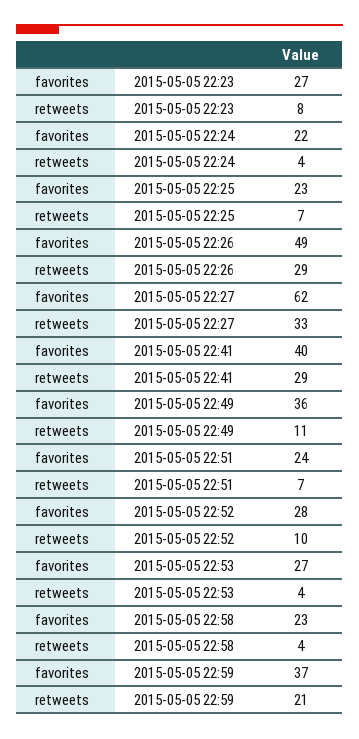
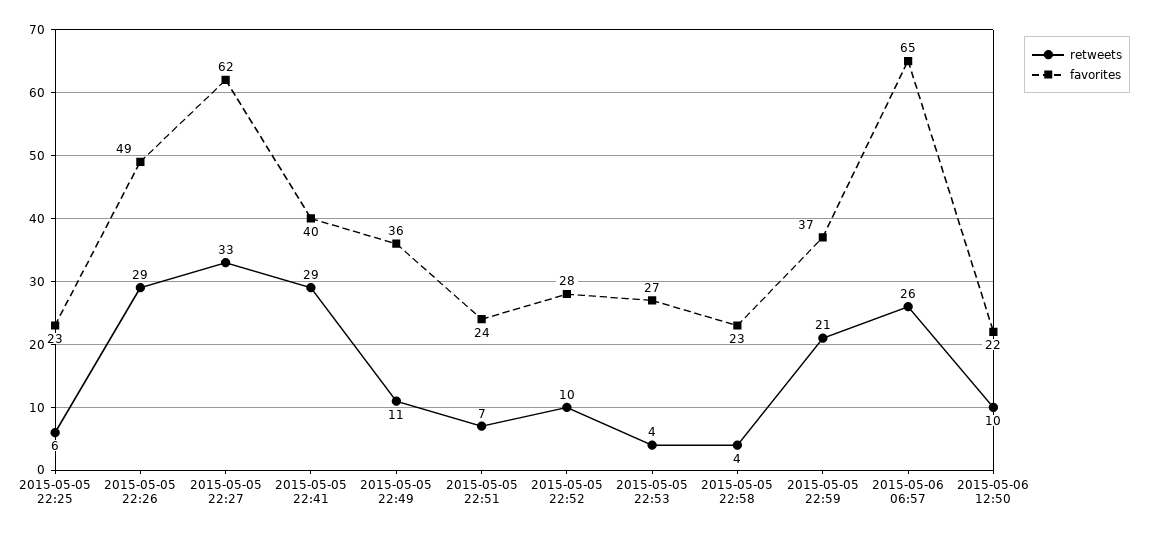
favorites, 2015-05-05 22:23: 27 -> none
retweets, 2015-05-05 22:23: 8 -> none
favorites, 2015-05-05 22:24: 22 -> none
retweets, 2015-05-05 22:24: 4 -> none
retweets, 2015-05-05 22:25: 7 -> 6
retweets, 2015-05-06 06:57: none -> 26
favorites, 2015-05-06 06:57: none -> 65
retweets, 2015-05-06 12:50: none -> 10
favorites, 2015-05-06 12:50: none -> 22

